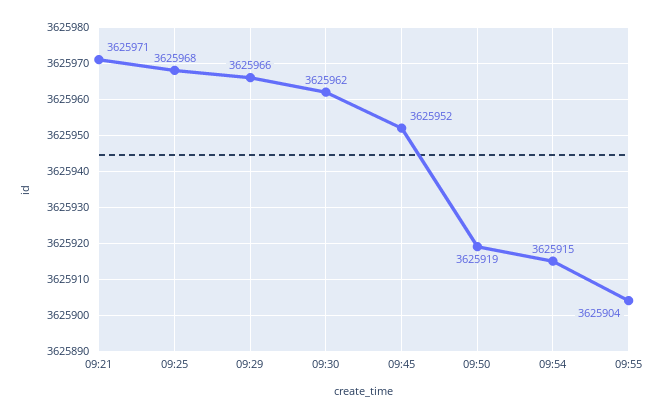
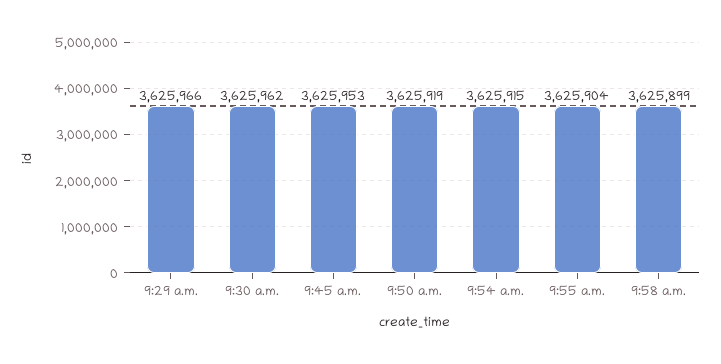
09:21: 3625971 -> none
09:25: 3625968 -> none
09:45: 3625952 -> 3625953
9:58 a.m.: none -> 3625899

